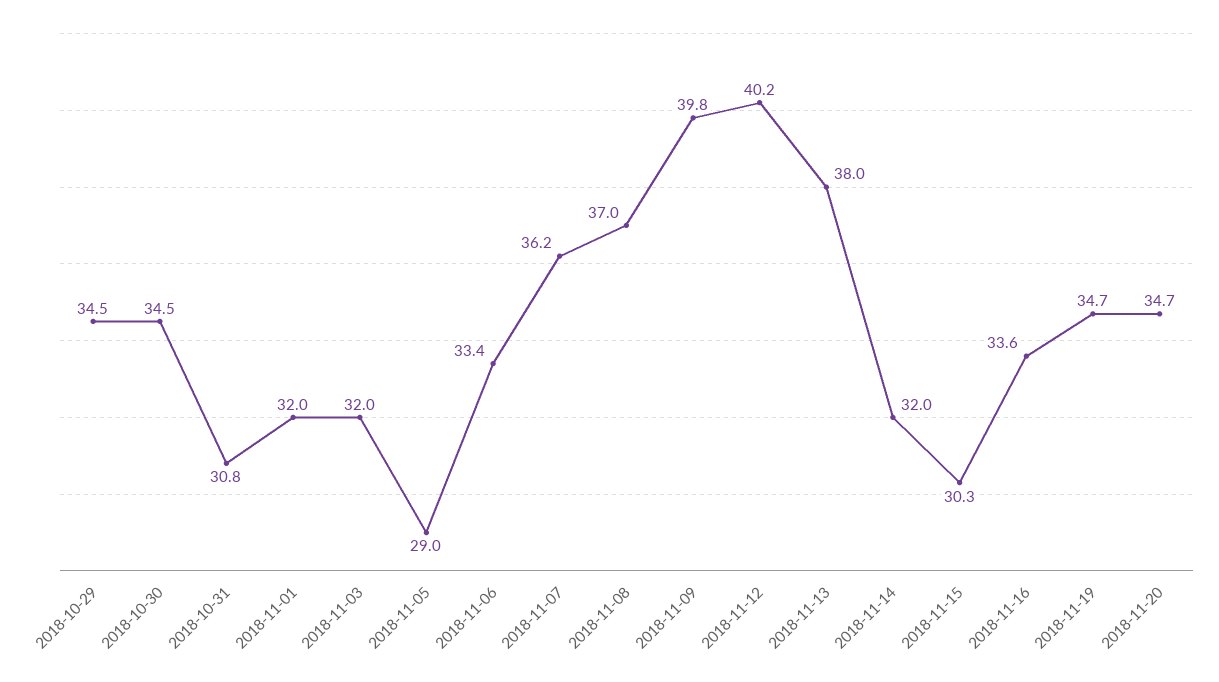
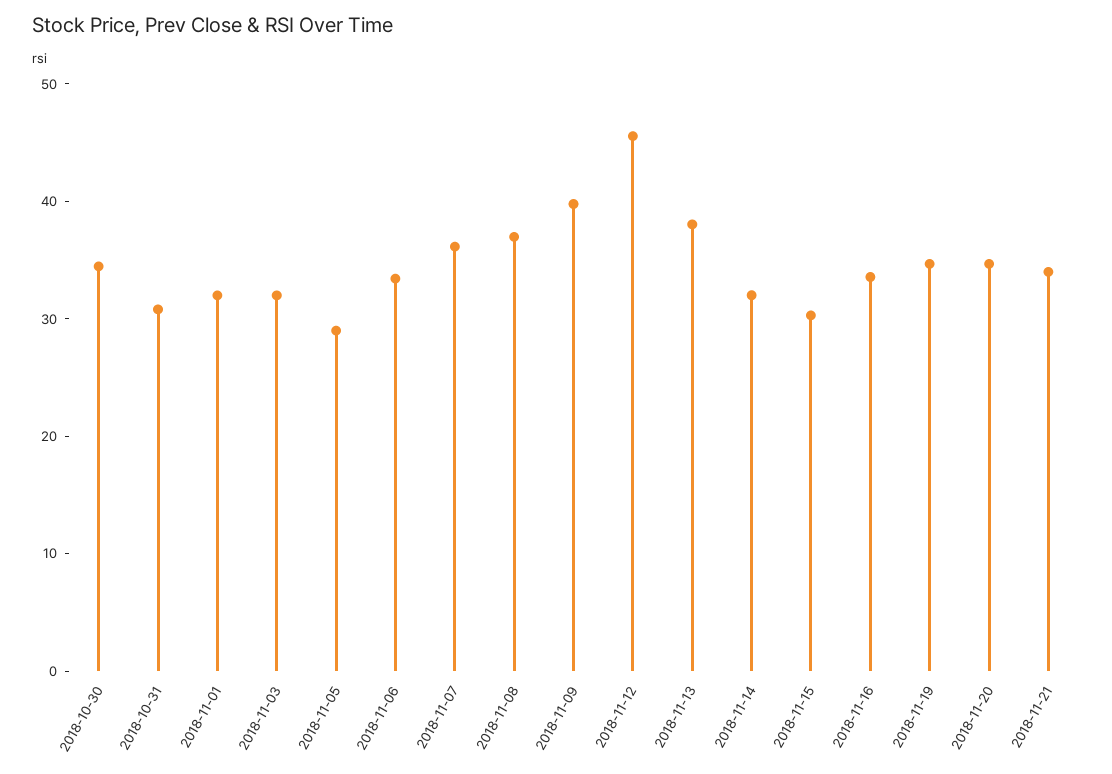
2018-10-29: 34.5 -> none
2018-11-12: 40.2 -> 46
2018-11-21: none -> 34

